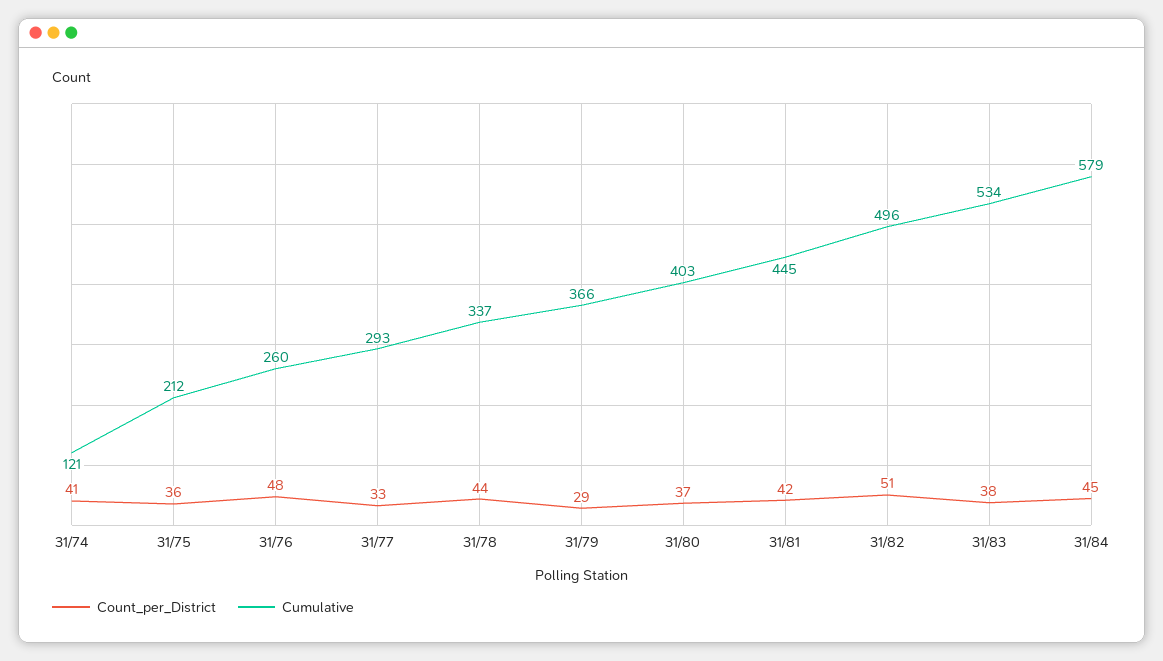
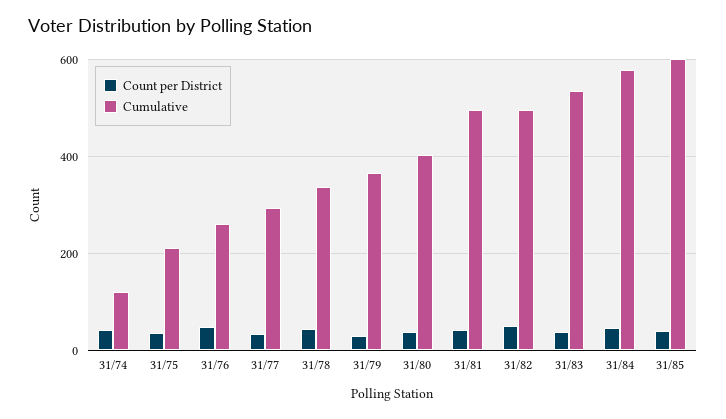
Cumulative, 31/81: 445 -> 500
Count_per_District, 31/85: none -> 40
Cumulative, 31/85: none -> 600

